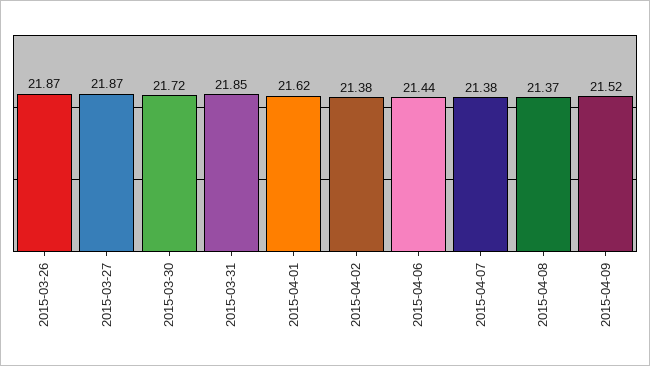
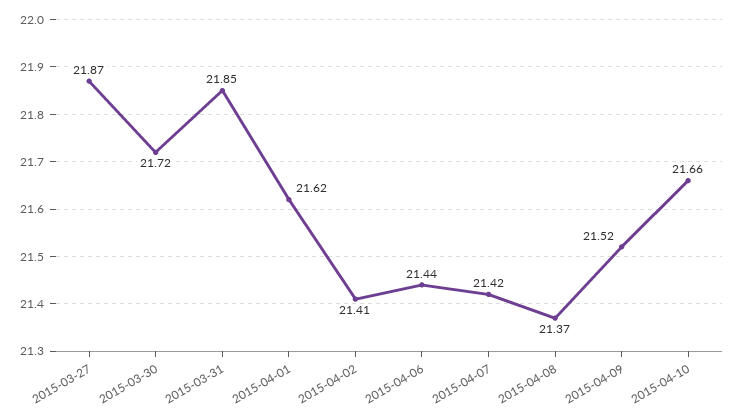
2015-03-26: 21.87 -> none
2015-04-02: 21.38 -> 21.41
2015-04-07: 21.38 -> 21.42
2015-04-10: none -> 21.66

